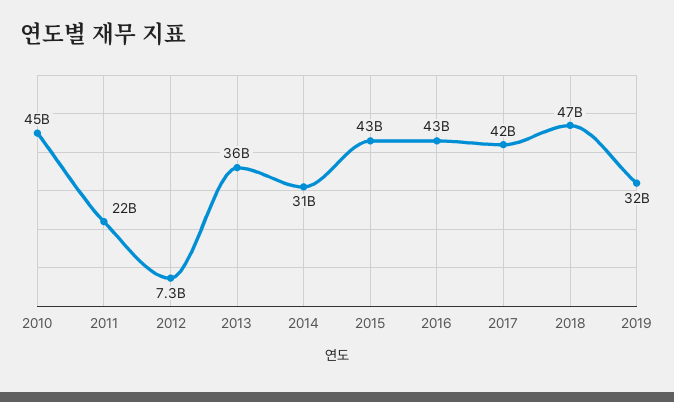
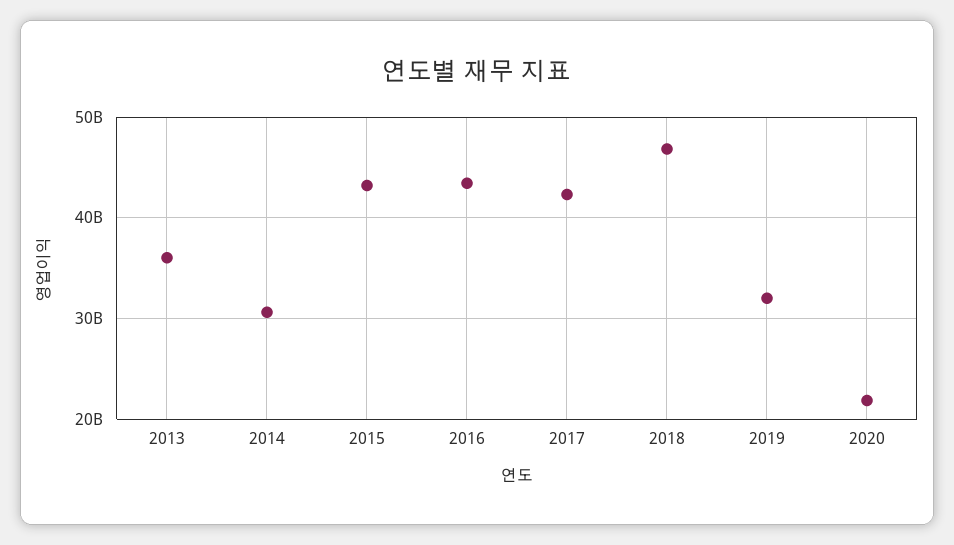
2010: 45000000000 -> none
2011: 22000000000 -> none
2012: 7300000000 -> none
2020: none -> 22000000000

